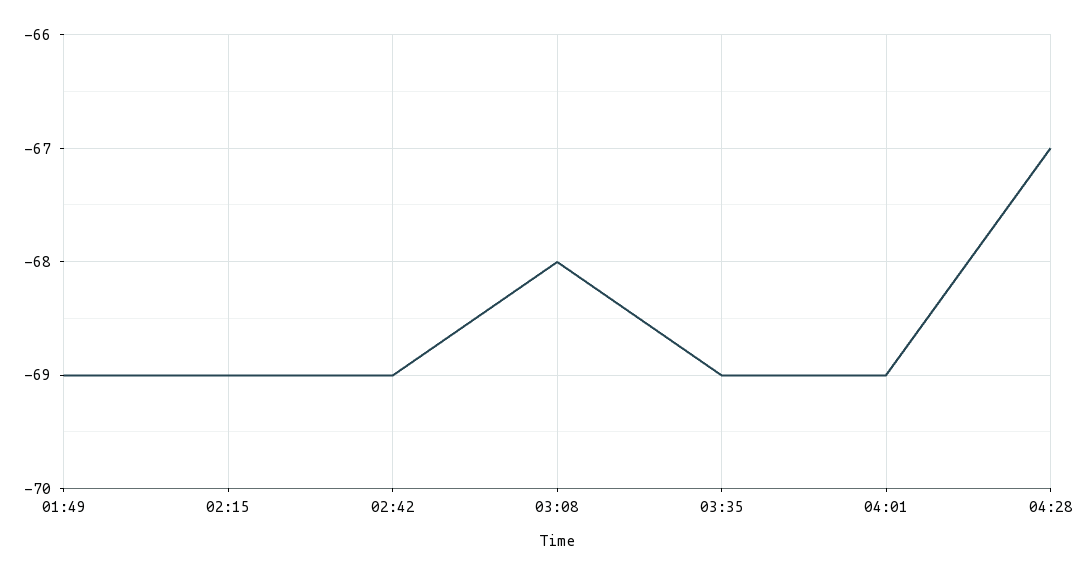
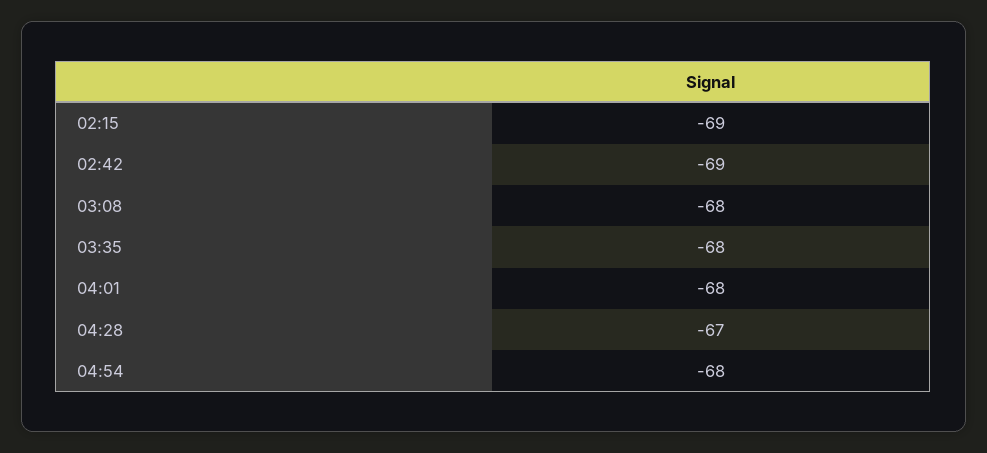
01:49: -69 -> none
03:35: -69 -> -68
04:01: -69 -> -68
04:54: none -> -68

